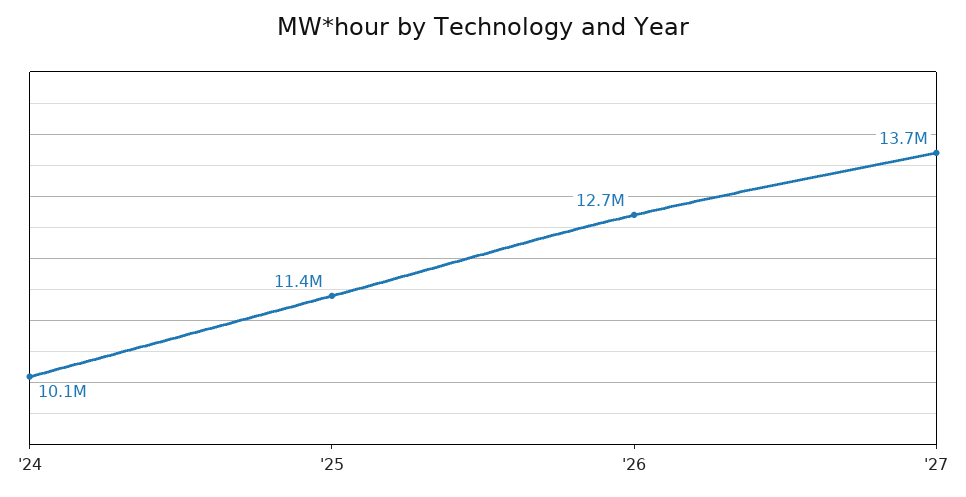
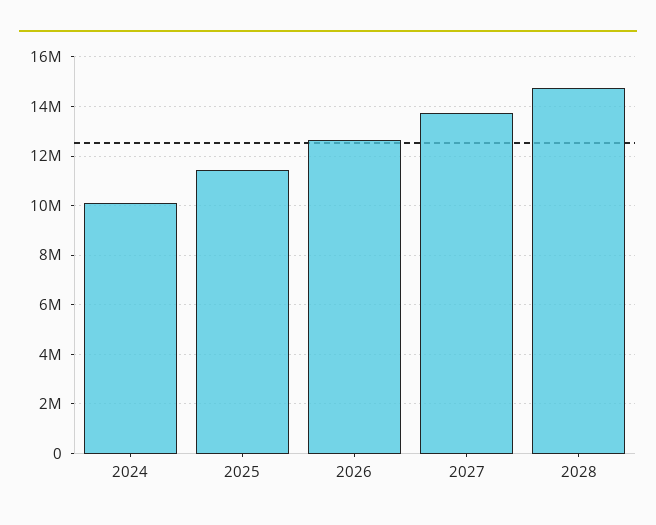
2028: none -> 14750000

